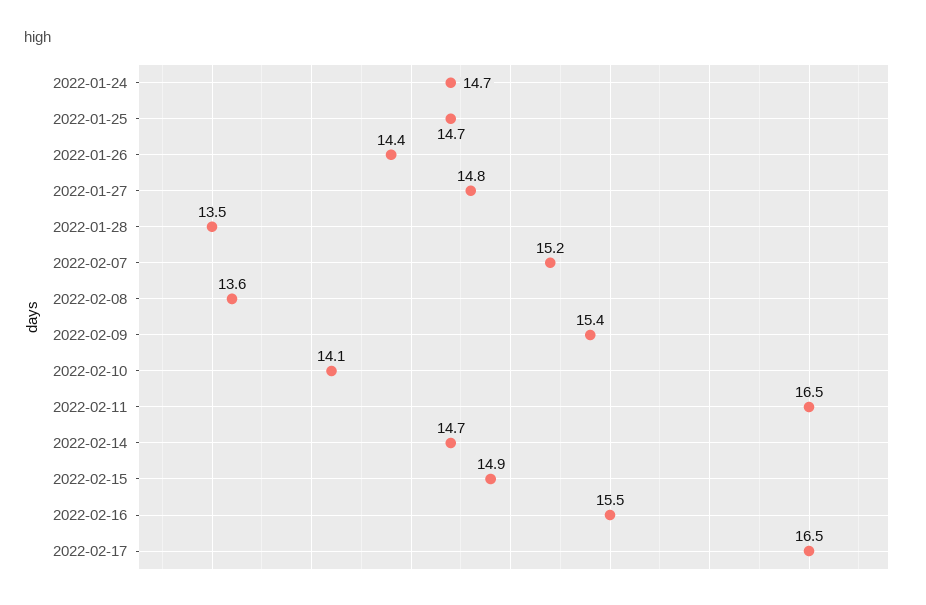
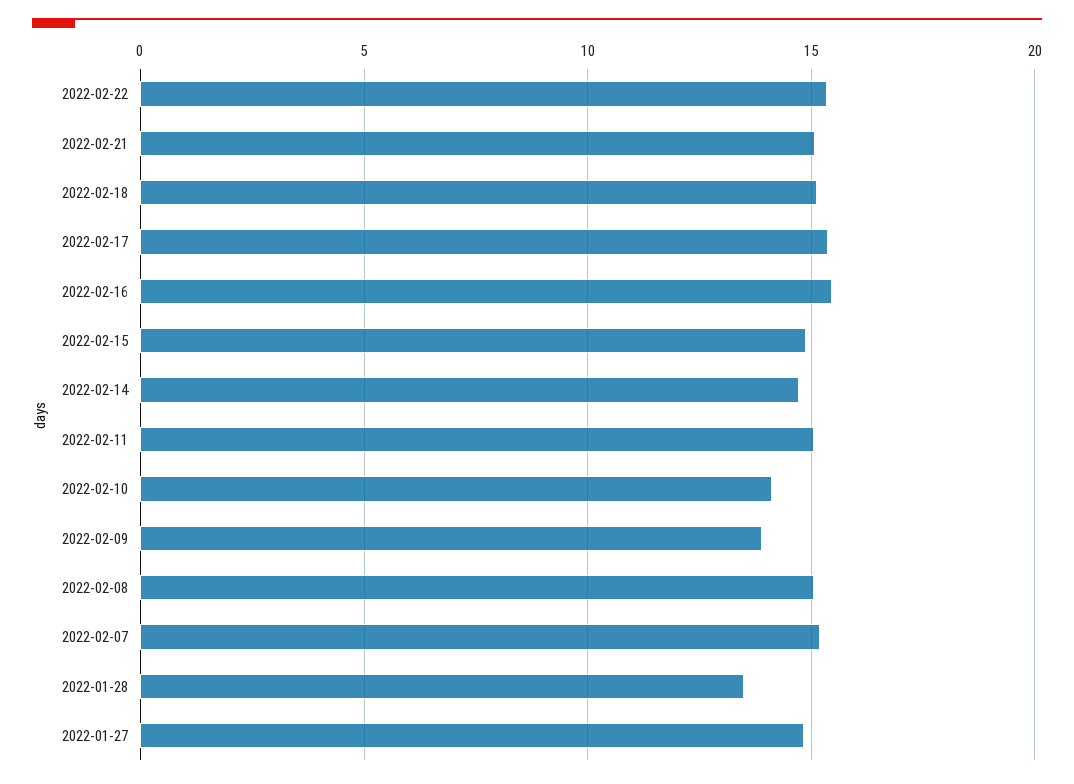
2022-01-24: 14.7 -> none
2022-01-25: 14.7 -> none
2022-01-26: 14.4 -> none
2022-02-08: 13.6 -> 15
2022-02-09: 15.4 -> 14
2022-02-11: 16.5 -> 15
2022-02-17: 16.5 -> 15.5
2022-02-22: none -> 15.5
2022-02-21: none -> 15
2022-02-18: none -> 15

